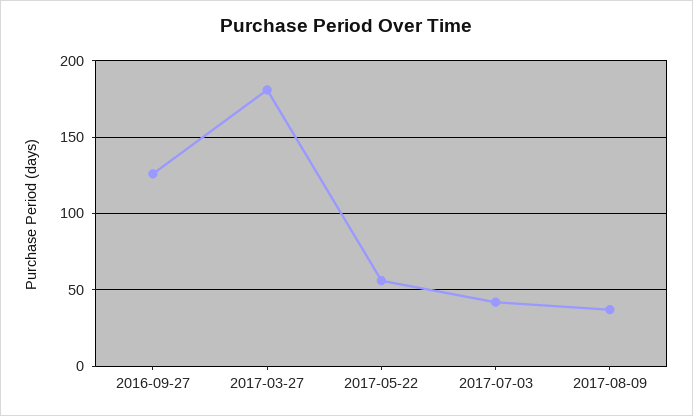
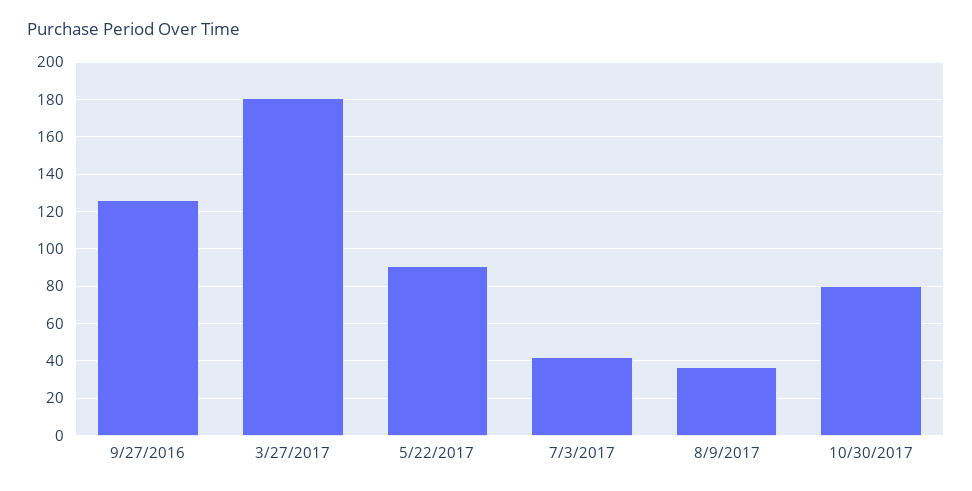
2017-05-22: 55 -> 90
10/30/2017: none -> 80

